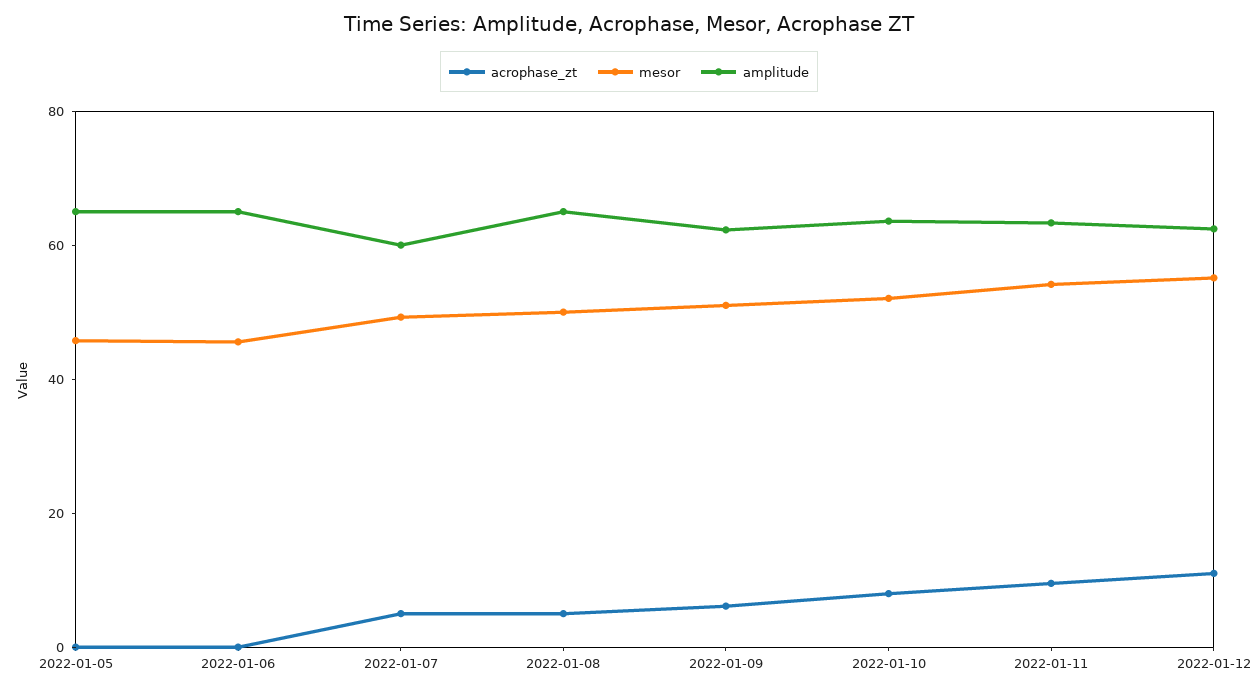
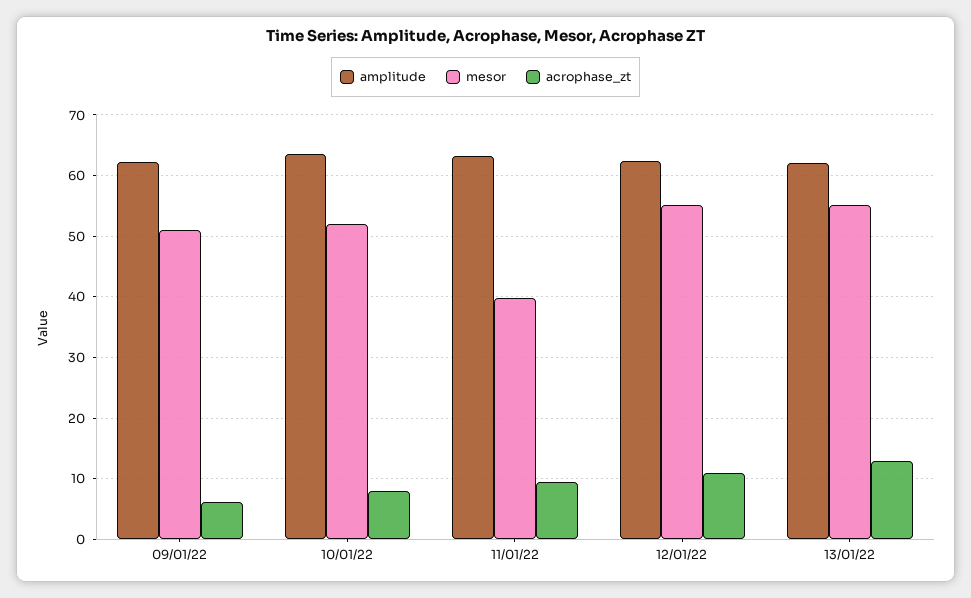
acrophase_zt, 2022-01-05: 0 -> none
mesor, 2022-01-05: 45 -> none
amplitude, 2022-01-05: 65 -> none
acrophase_zt, 2022-01-06: 0 -> none
mesor, 2022-01-06: 45 -> none
amplitude, 2022-01-06: 65 -> none
acrophase_zt, 2022-01-07: 5 -> none
mesor, 2022-01-07: 50 -> none
amplitude, 2022-01-07: 60 -> none
acrophase_zt, 2022-01-08: 5 -> none
mesor, 2022-01-08: 50 -> none
amplitude, 2022-01-08: 65 -> none
mesor, 2022-01-11: 55 -> 40
amplitude, 13/01/22: none -> 62
mesor, 13/01/22: none -> 55
acrophase_zt, 13/01/22: none -> 13

